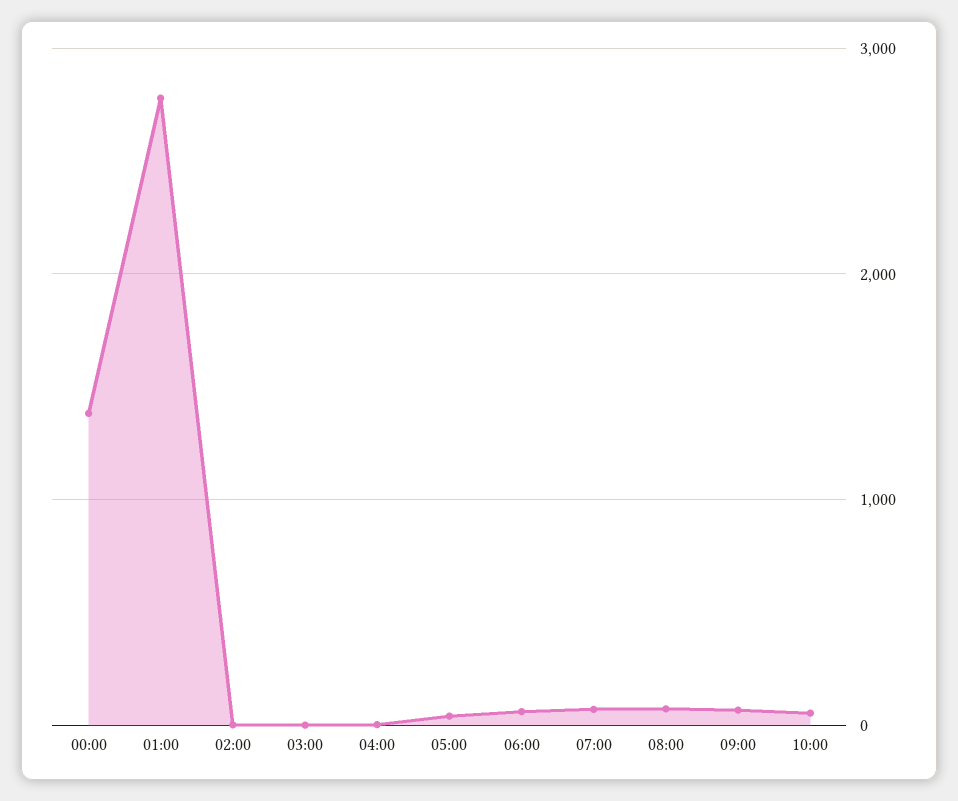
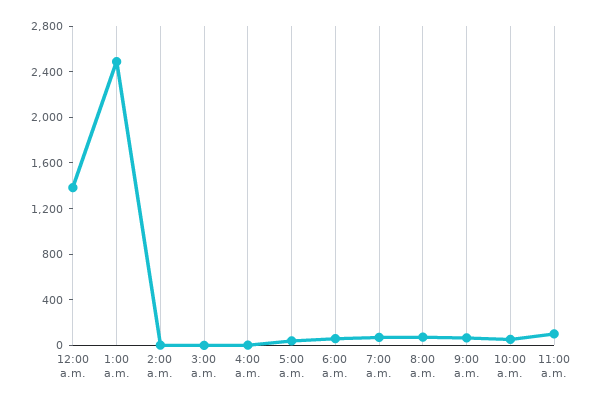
01:00: 2800 -> 2500
11:00 a.m.: none -> 100

